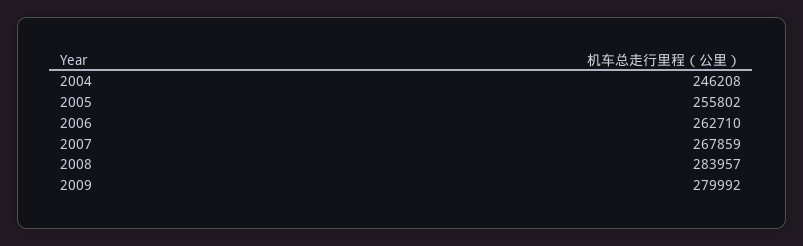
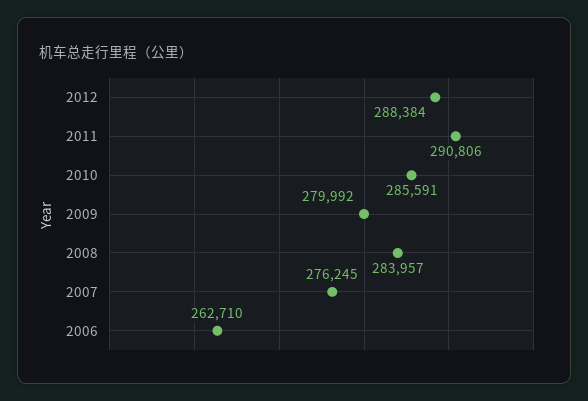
2004: 246208 -> none
2005: 255802 -> none
2007: 267859 -> 276245
2012: none -> 288384
2011: none -> 290806
2010: none -> 285591

